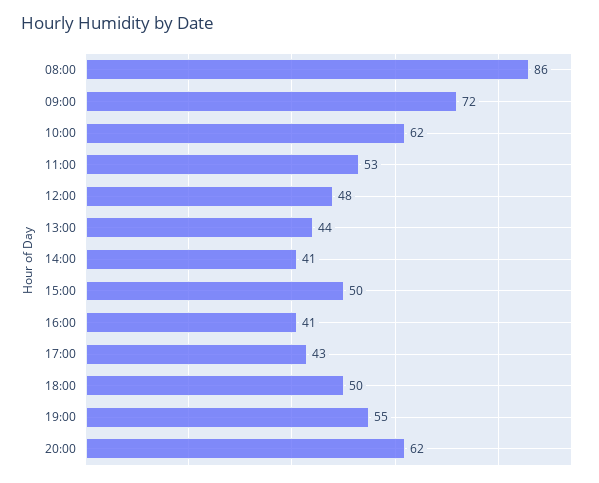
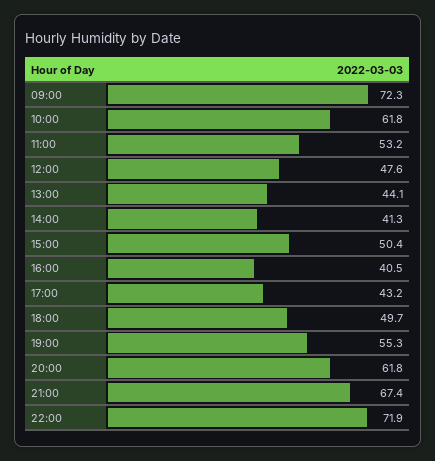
08:00: 86 -> none
21:00: none -> 67.4
22:00: none -> 71.9

